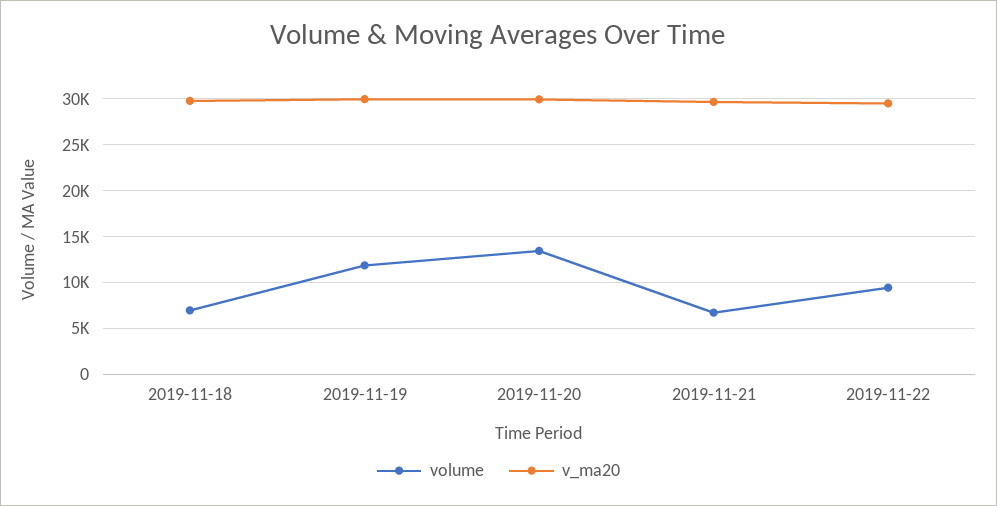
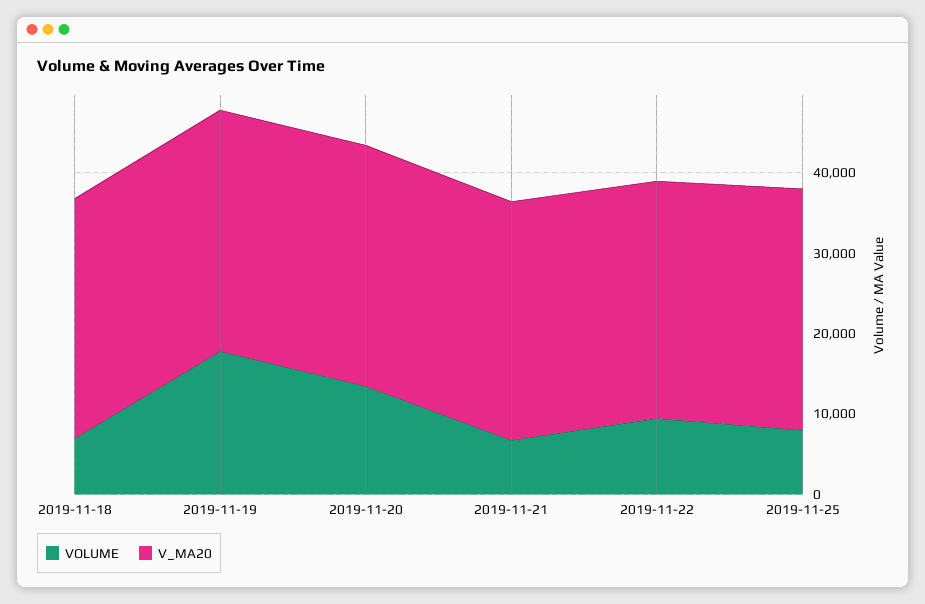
volume, 2019-11-19: 12000 -> 18000
volume, 2019-11-25: none -> 8000
v_ma20, 2019-11-25: none -> 30000

